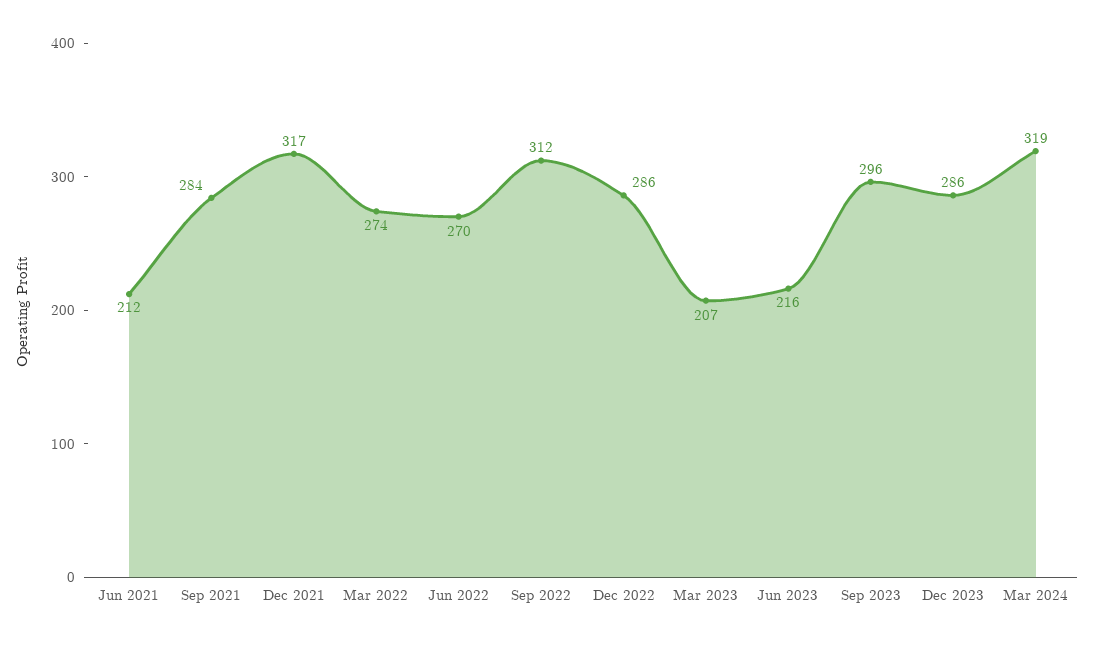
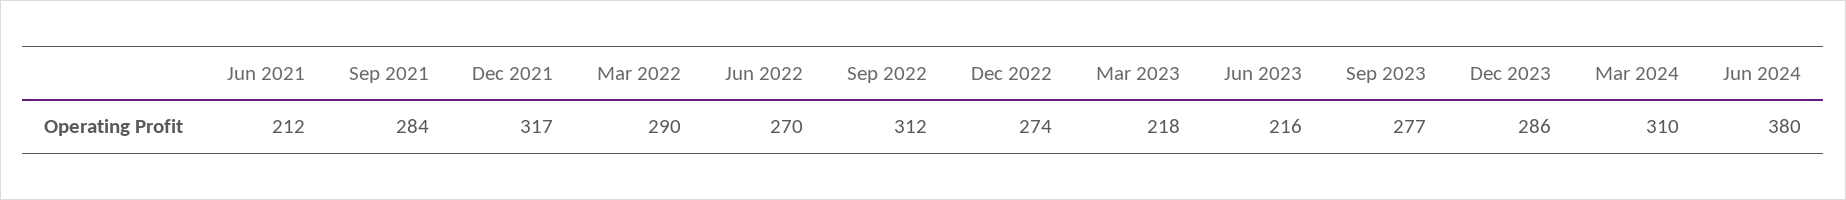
Mar 2022: 274 -> 290
Dec 2022: 286 -> 274
Mar 2023: 207 -> 218
Sep 2023: 296 -> 277
Mar 2024: 319 -> 310
Jun 2024: none -> 380

